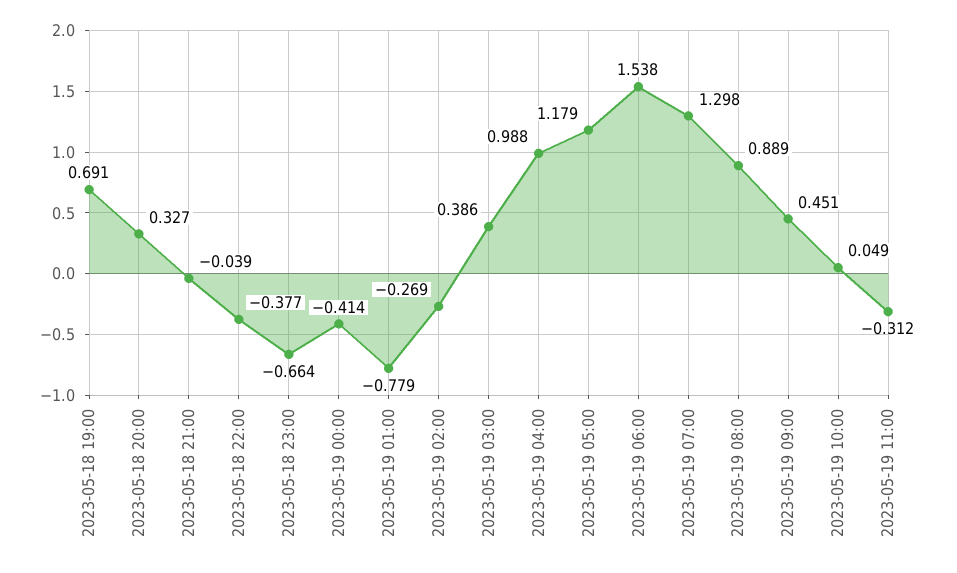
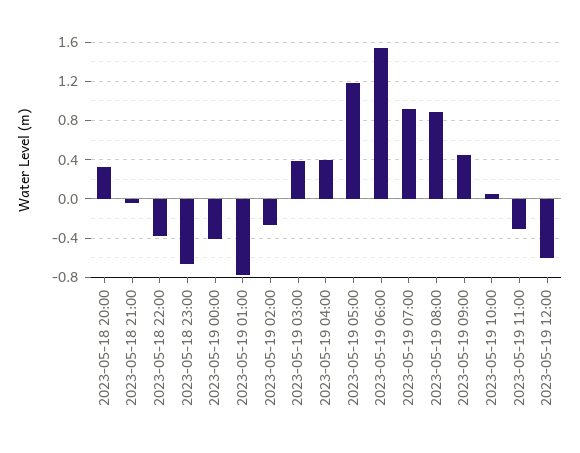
2023-05-18 19:00: 0.691 -> none
2023-05-19 04:00: 0.988 -> 0.4
2023-05-19 07:00: 1.298 -> 0.9
2023-05-19 12:00: none -> -0.6

